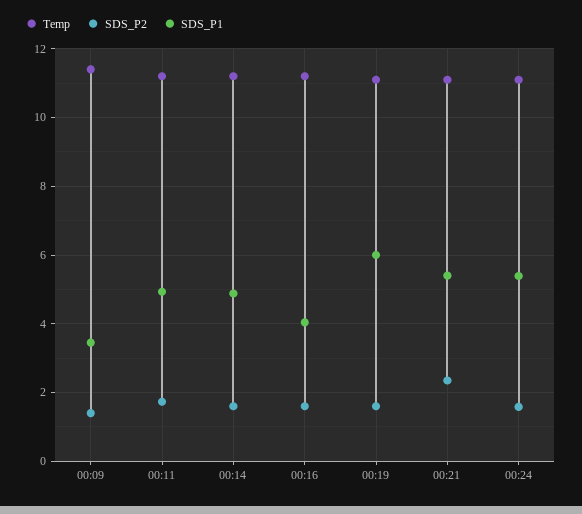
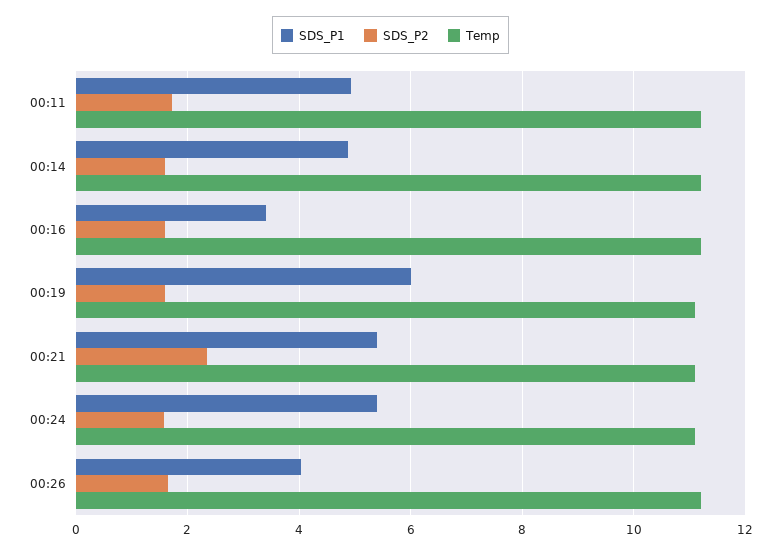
Temp, 00:09: 11.4 -> none
SDS_P2, 00:09: 1.4 -> none
SDS_P1, 00:09: 3.4 -> none
SDS_P1, 00:16: 4 -> 3.4
SDS_P1, 00:26: none -> 4
SDS_P2, 00:26: none -> 1.6
Temp, 00:26: none -> 11.2

